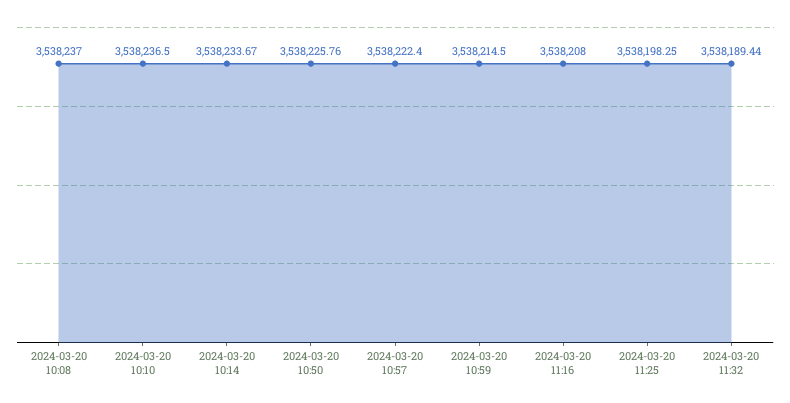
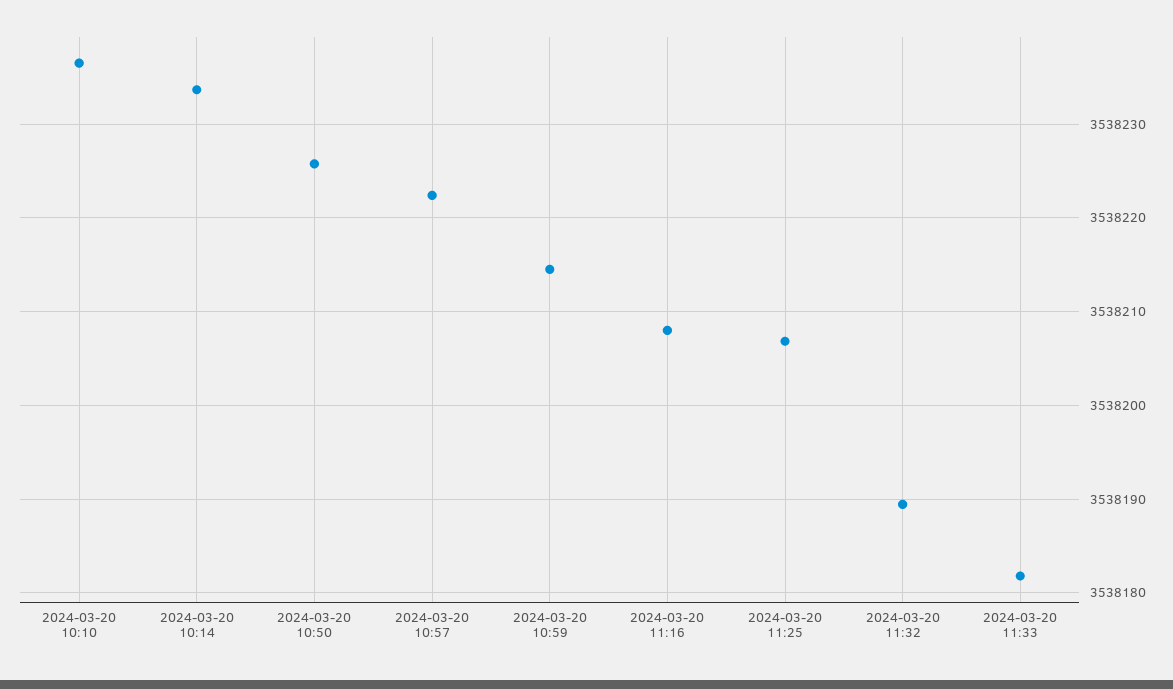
2024-03-20 10:08: 3538237 -> none
2024-03-20 11:25: 3538198.25 -> 3538207
2024-03-20 11:33: none -> 3538182

